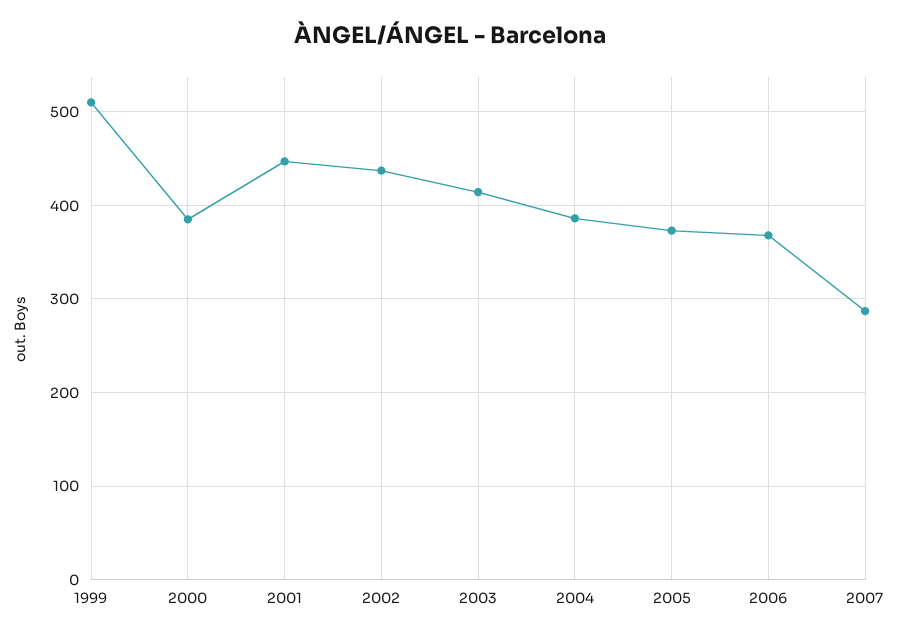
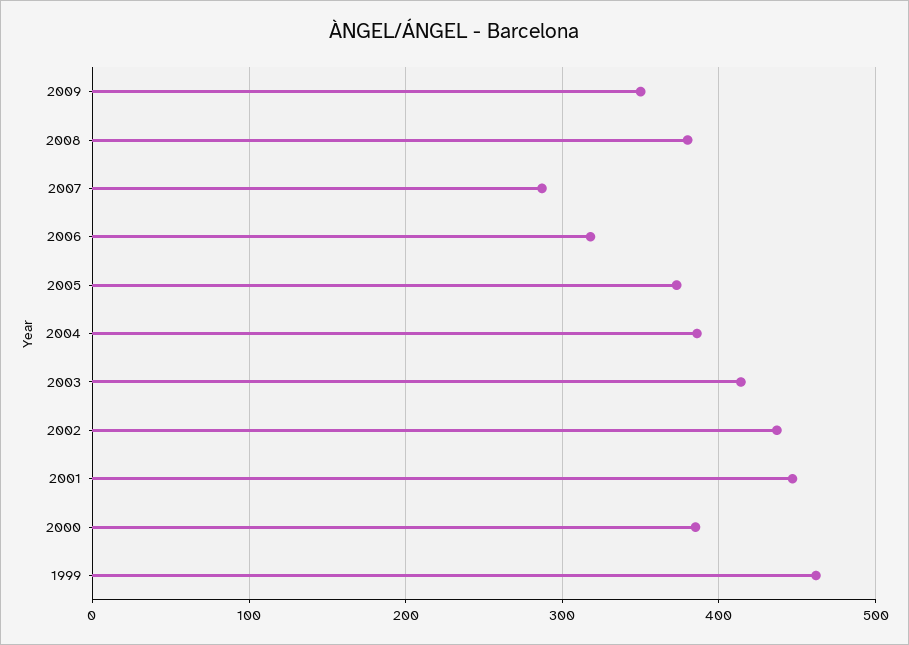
1999: 510 -> 460
2006: 370 -> 320
2009: none -> 350
2008: none -> 380

